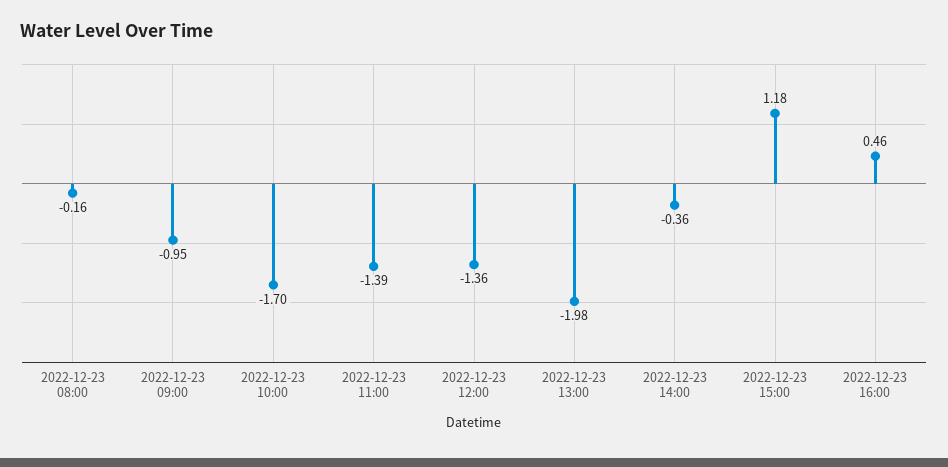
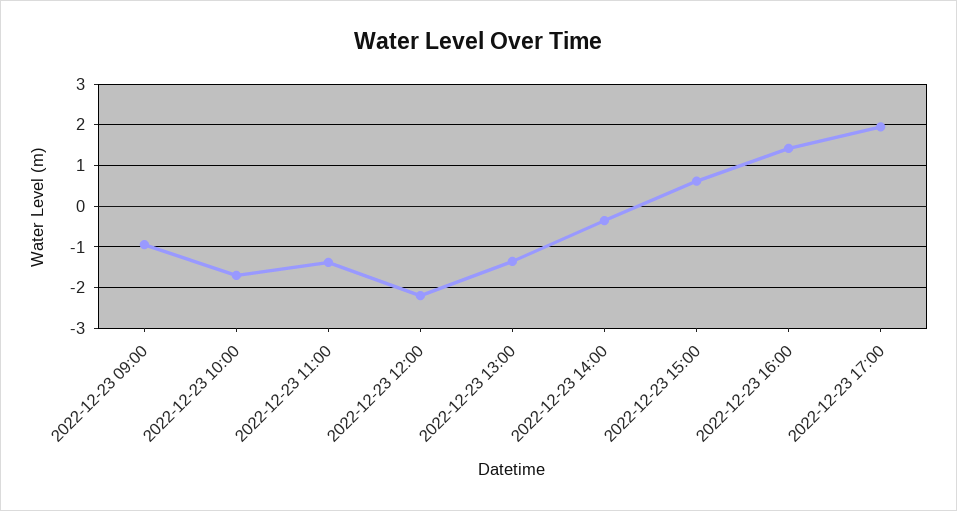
2022-12-23 08:00: -0.16 -> none
2022-12-23 12:00: -1.36 -> -2.2
2022-12-23 13:00: -1.98 -> -1.4
2022-12-23 15:00: 1.18 -> 0.6
2022-12-23 16:00: 0.46 -> 1.4
2022-12-23 17:00: none -> 2

